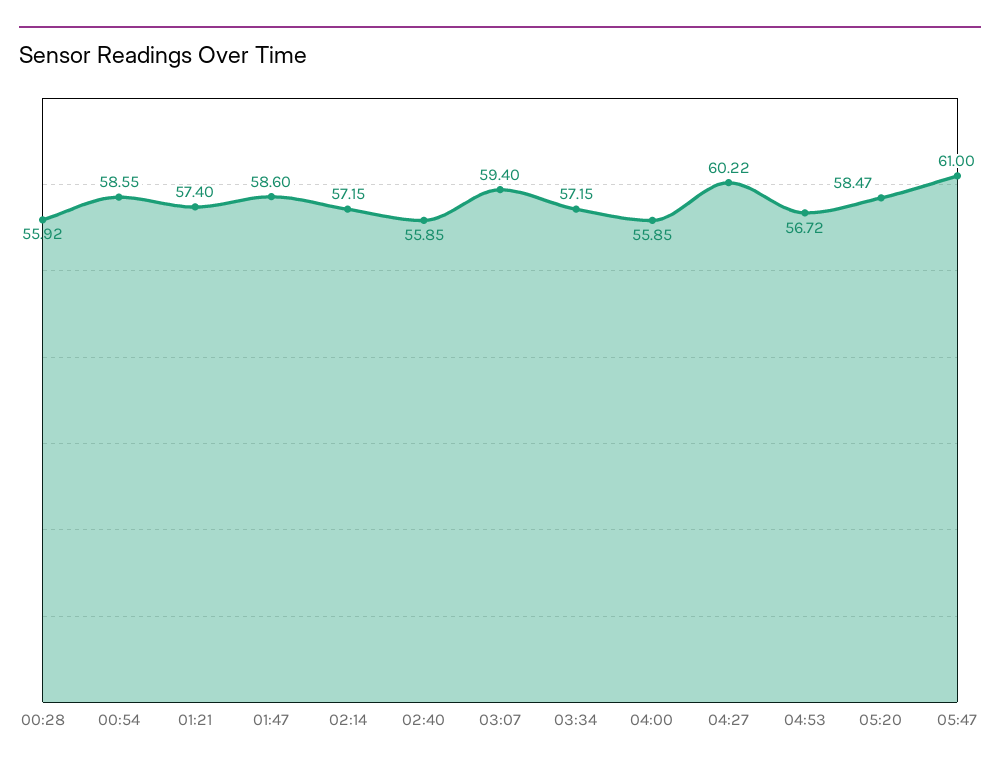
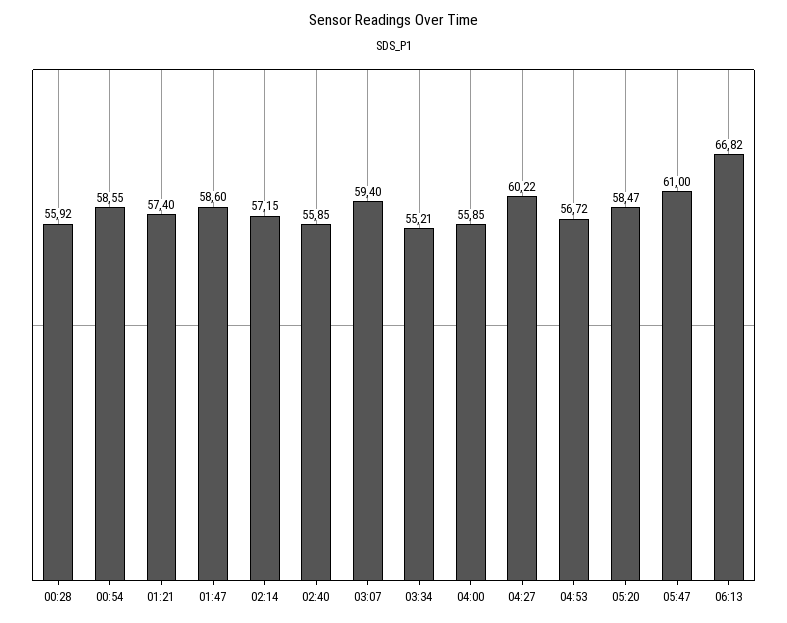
03:34: 57.15 -> 55.21
06:13: none -> 66.82

